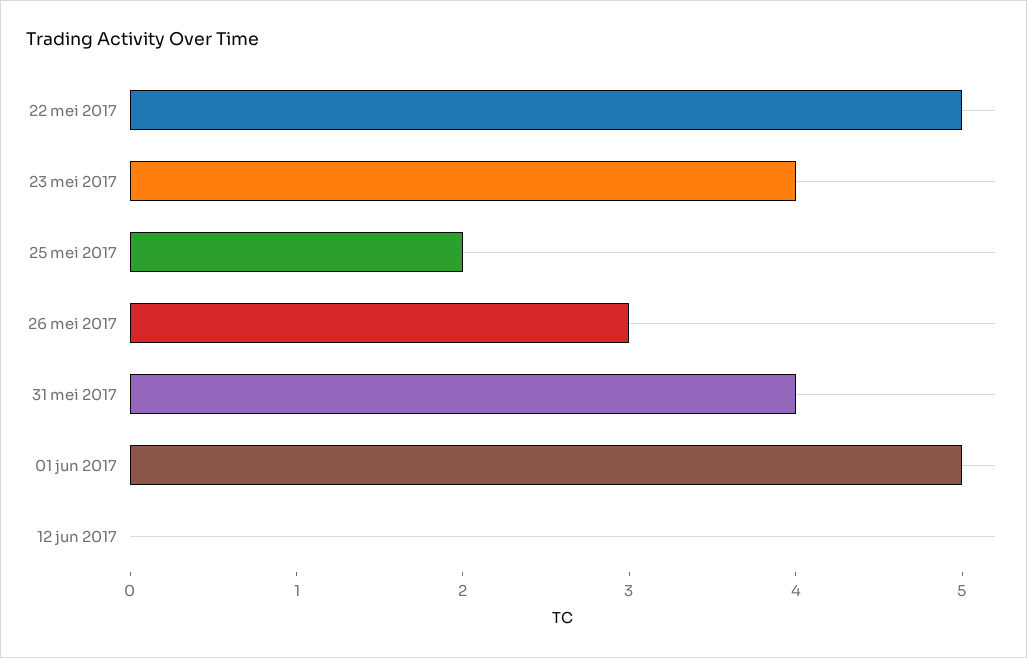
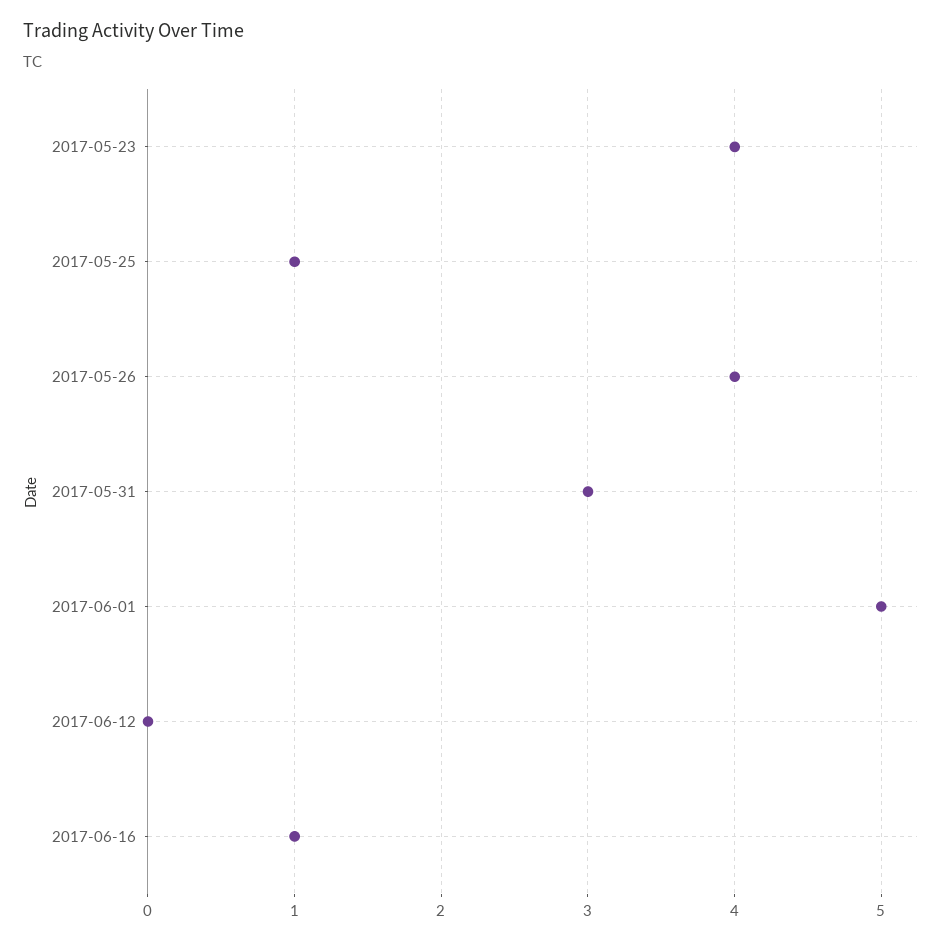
22 mei 2017: 5 -> none
25 mei 2017: 2 -> 1
26 mei 2017: 3 -> 4
31 mei 2017: 4 -> 3
2017-06-16: none -> 1

